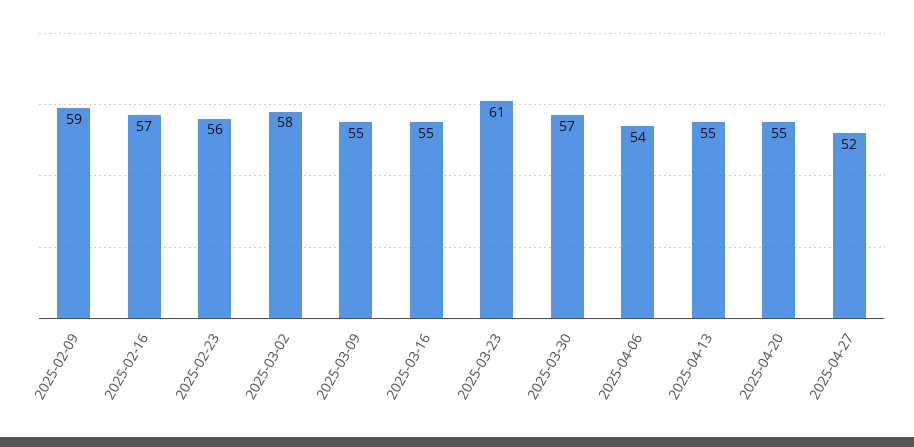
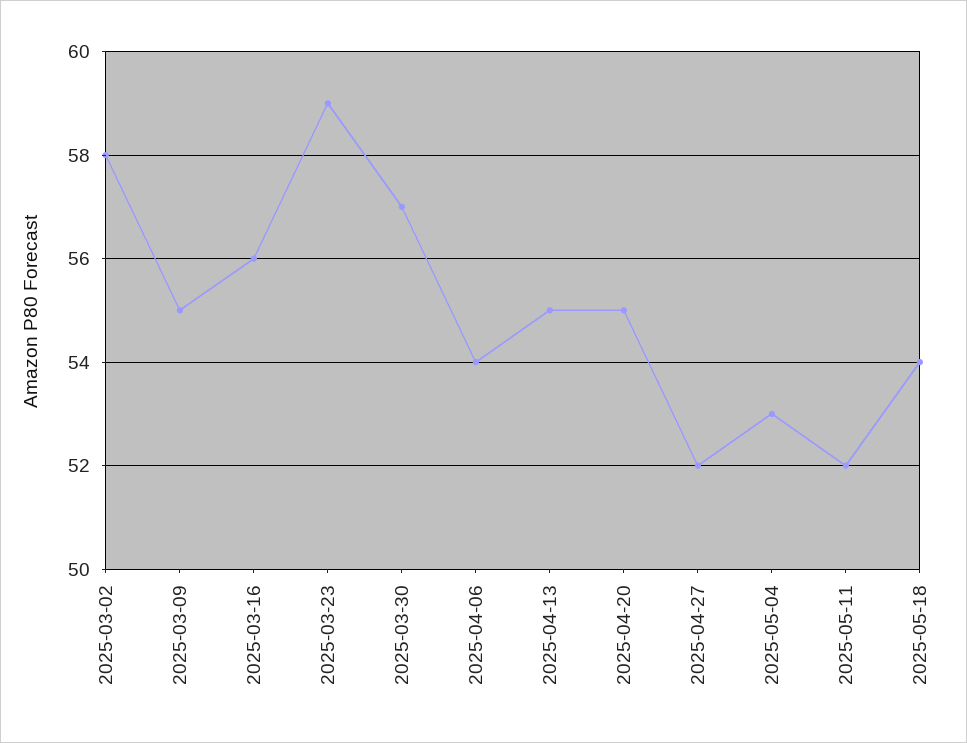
2025-02-09: 59 -> none
2025-02-16: 57 -> none
2025-02-23: 56 -> none
2025-03-16: 55 -> 56
2025-03-23: 61 -> 59
2025-05-04: none -> 53
2025-05-11: none -> 52
2025-05-18: none -> 54

